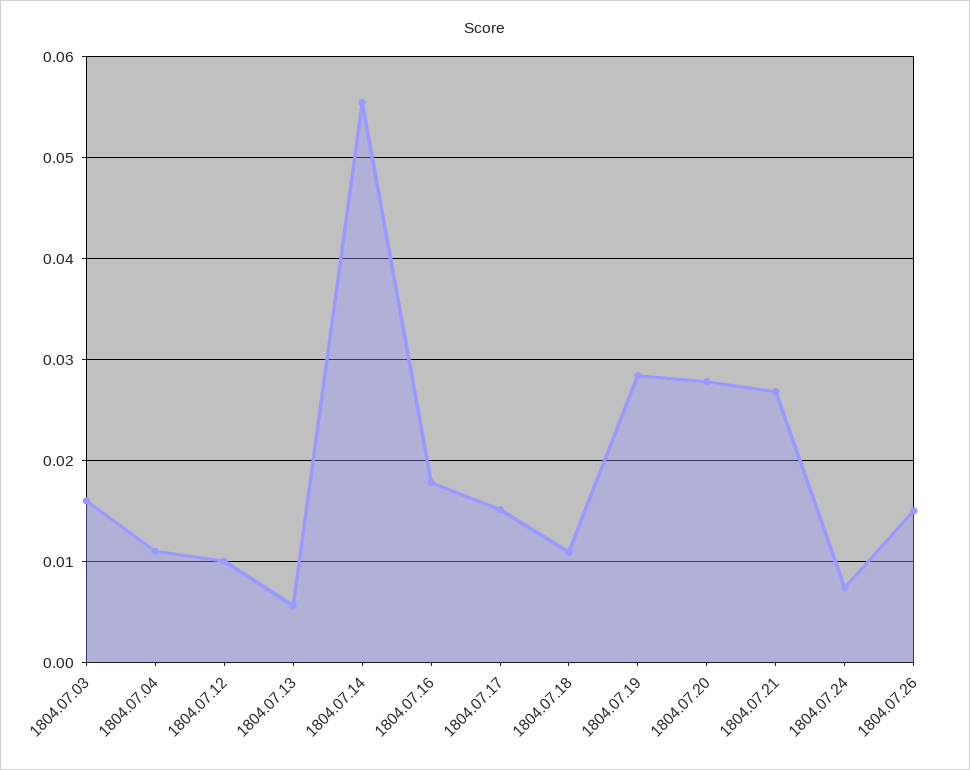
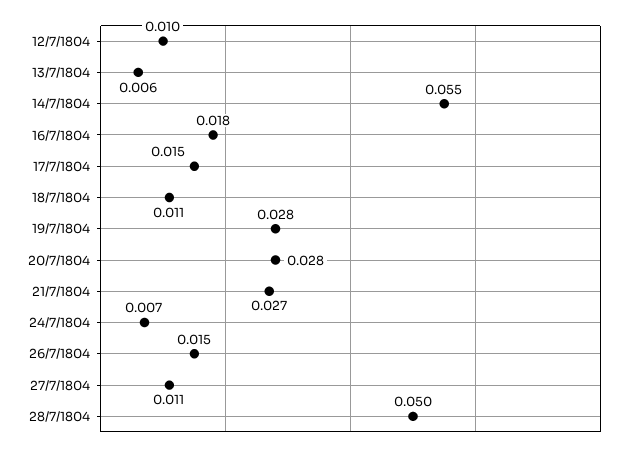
1804.07.03: 0.016 -> none
1804.07.04: 0.011 -> none
27/7/1804: none -> 0.011
28/7/1804: none -> 0.05

